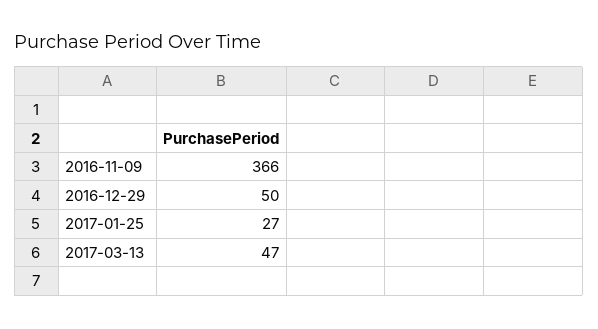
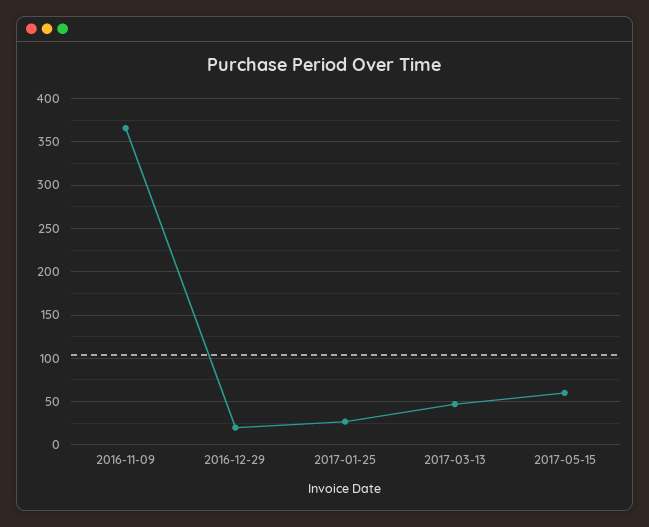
2016-12-29: 50 -> 20
2017-05-15: none -> 60

